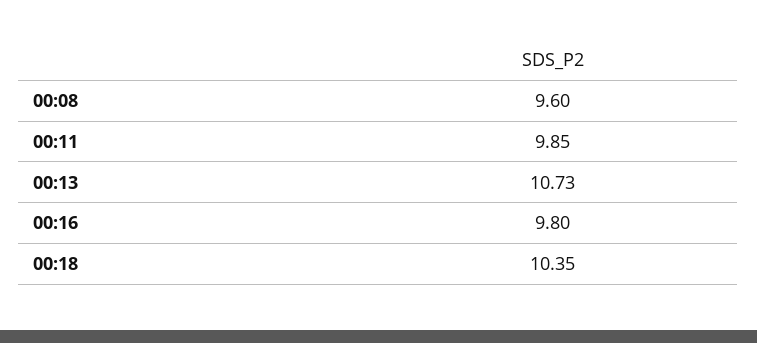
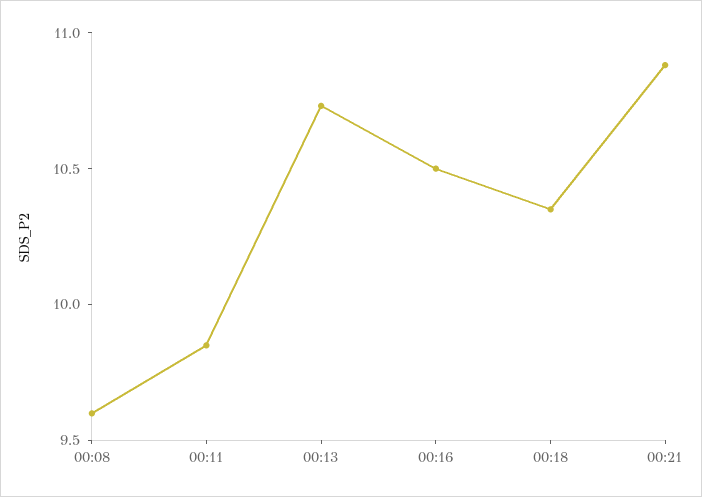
00:16: 9.8 -> 10.5
00:21: none -> 10.9

